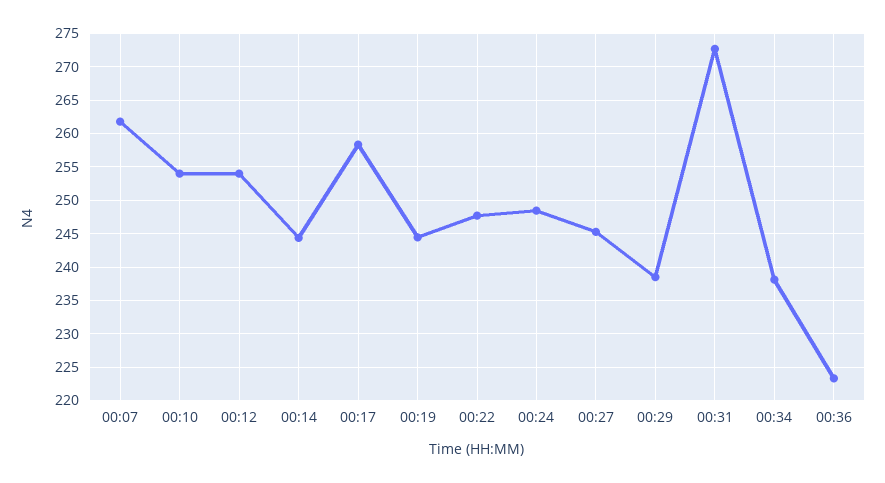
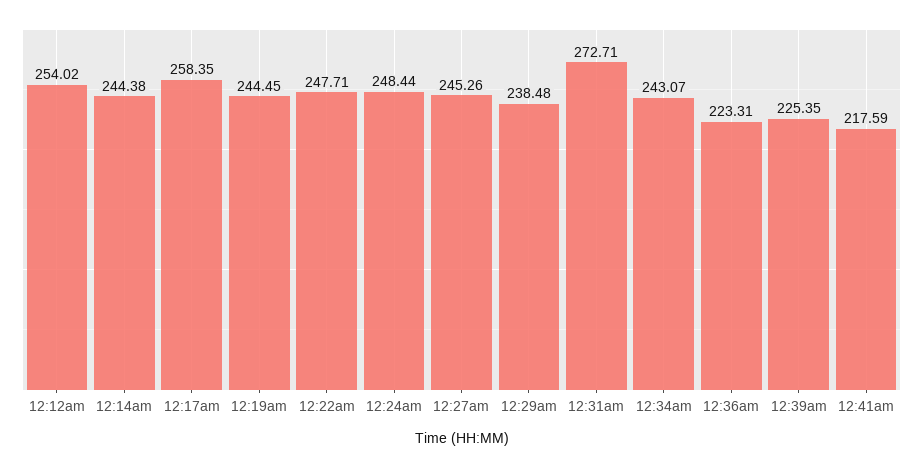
00:07: 262 -> none
00:10: 254 -> none
00:34: 238 -> 243.07
12:39am: none -> 225.35
12:41am: none -> 217.59

